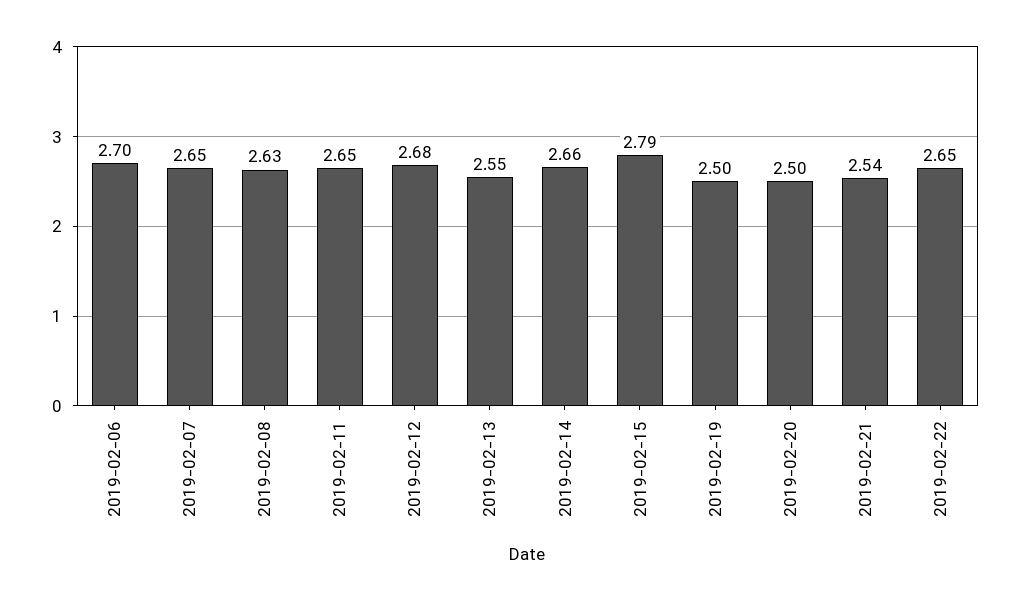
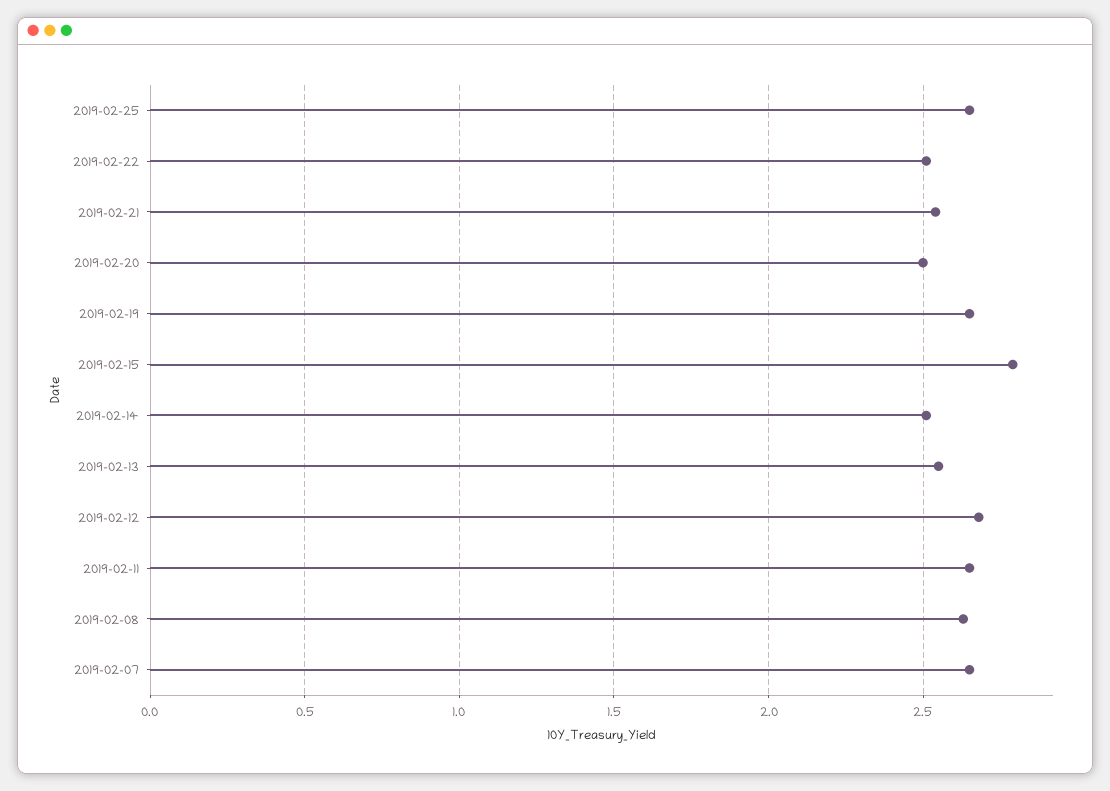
2019-02-06: 2.7 -> none
2019-02-14: 2.66 -> 2.5
2019-02-19: 2.5 -> 2.65
2019-02-22: 2.65 -> 2.5
2019-02-25: none -> 2.65

